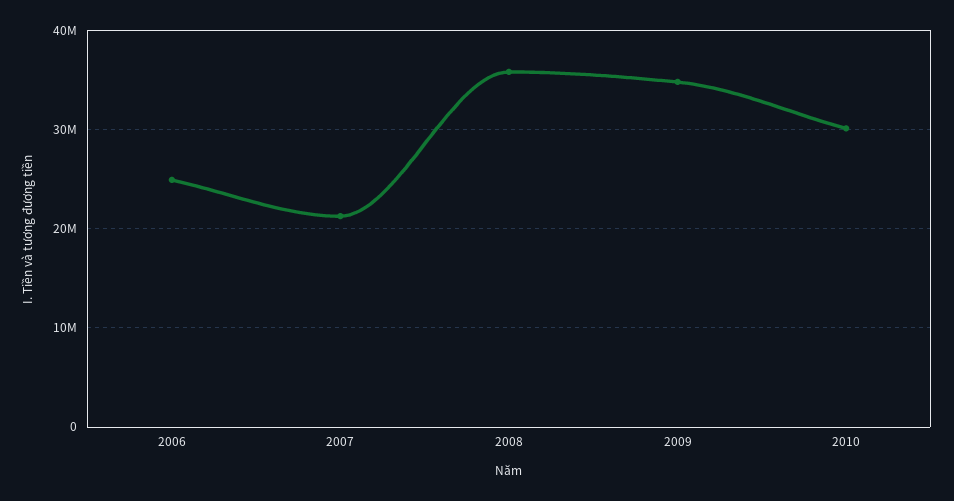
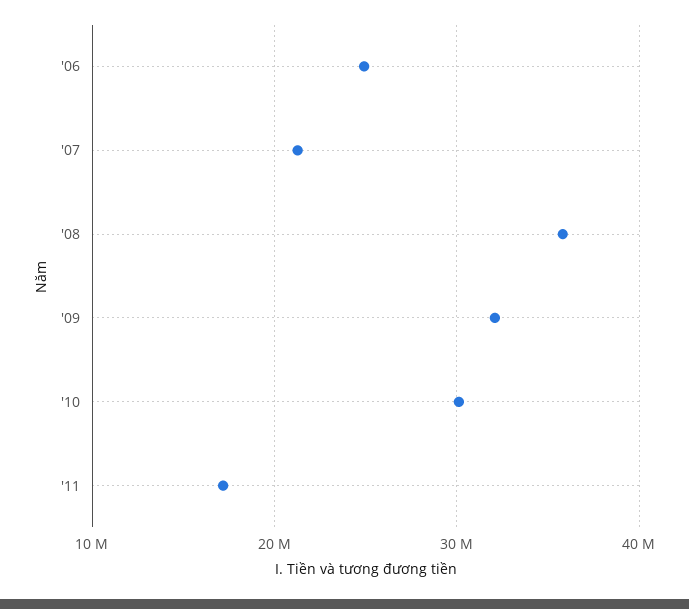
2009: 35000000 -> 32000000
'11: none -> 17000000

